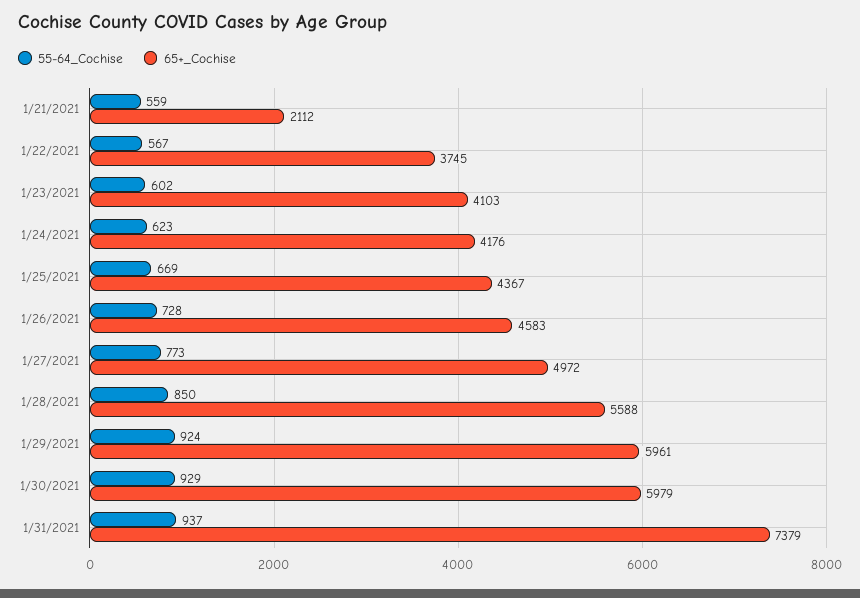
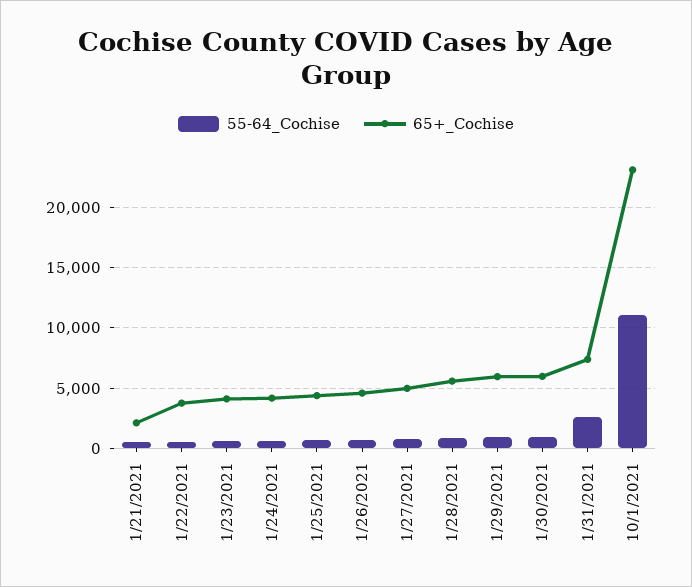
55-64_Cochise, 1/31/2021: 937 -> 2500
55-64_Cochise, 10/1/2021: none -> 11000
65+_Cochise, 10/1/2021: none -> 23000

